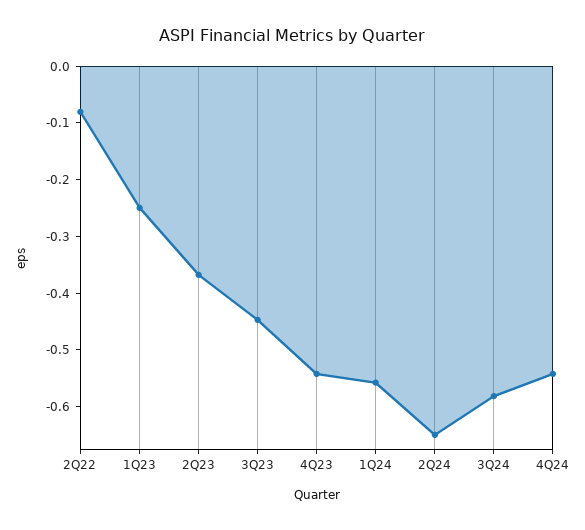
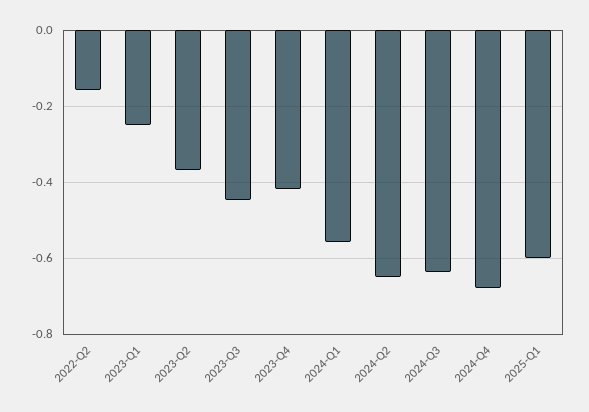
2Q22: -0.08 -> -0.16
4Q23: -0.54 -> -0.42
3Q24: -0.58 -> -0.64
4Q24: -0.54 -> -0.68
2025-Q1: none -> -0.6

